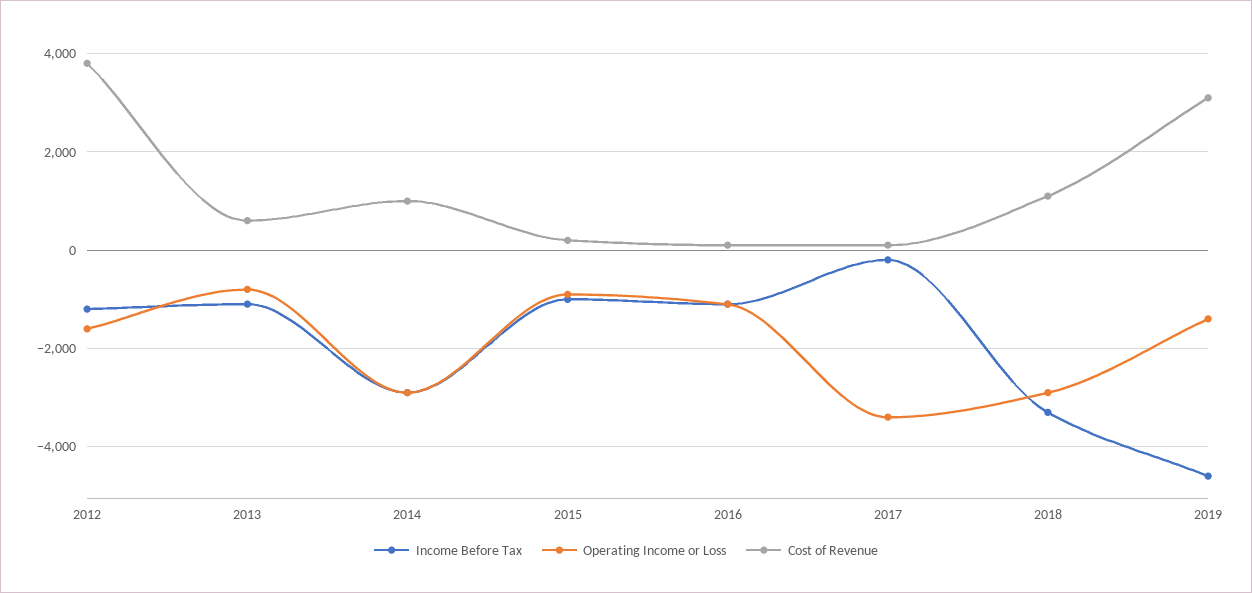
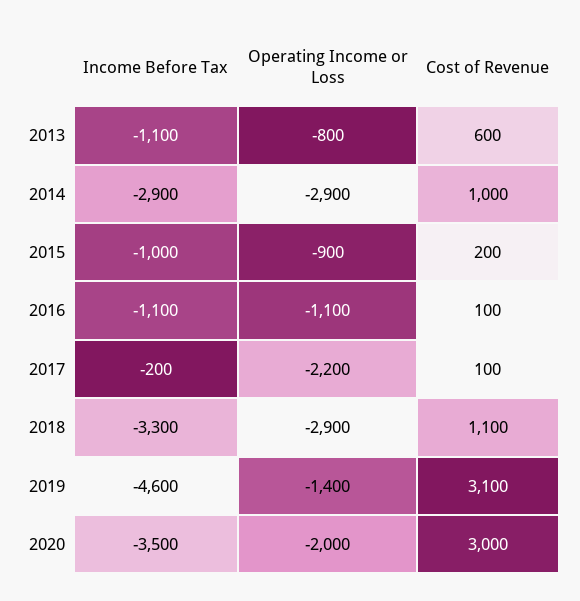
Income Before Tax, 2012: -1200 -> none
Operating Income or Loss, 2012: -1600 -> none
Cost of Revenue, 2012: 3800 -> none
Operating Income or Loss, 2017: -3400 -> -2200
Income Before Tax, 2020: none -> -3500
Operating Income or Loss, 2020: none -> -2000
Cost of Revenue, 2020: none -> 3000

